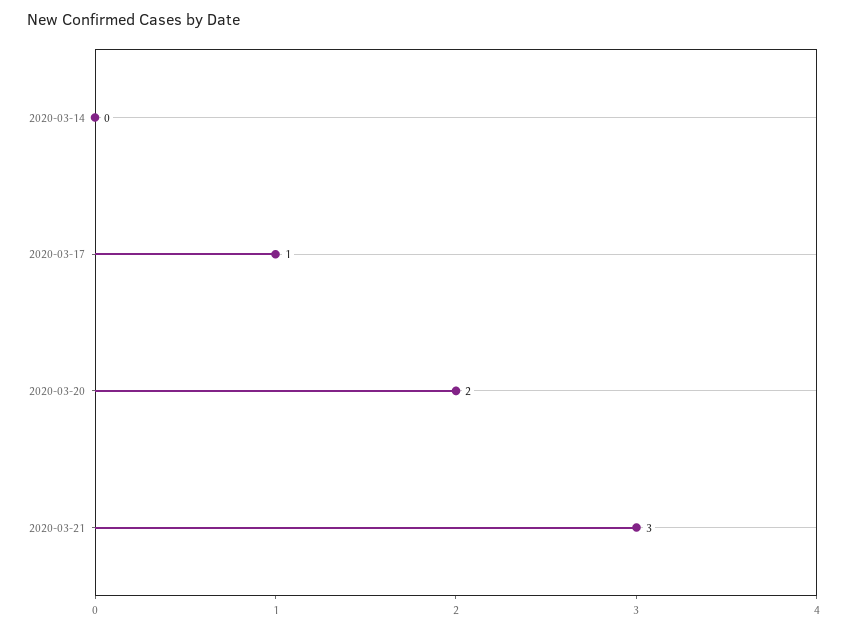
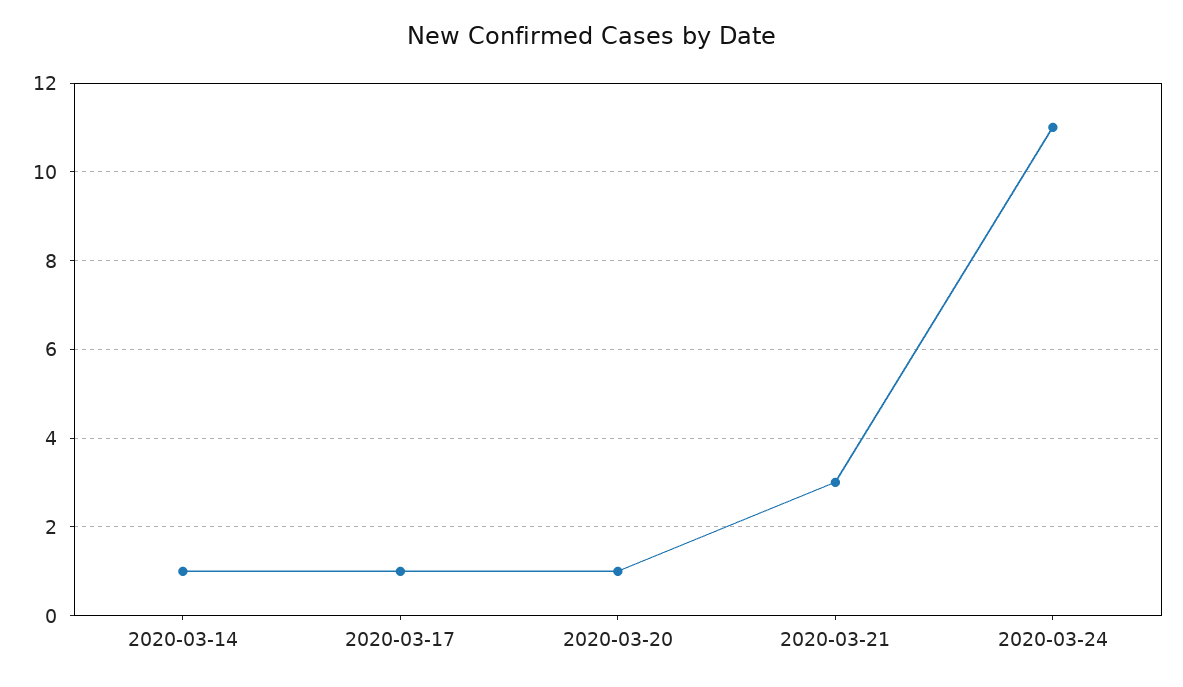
2020-03-14: 0 -> 1
2020-03-20: 2 -> 1
2020-03-24: none -> 11

